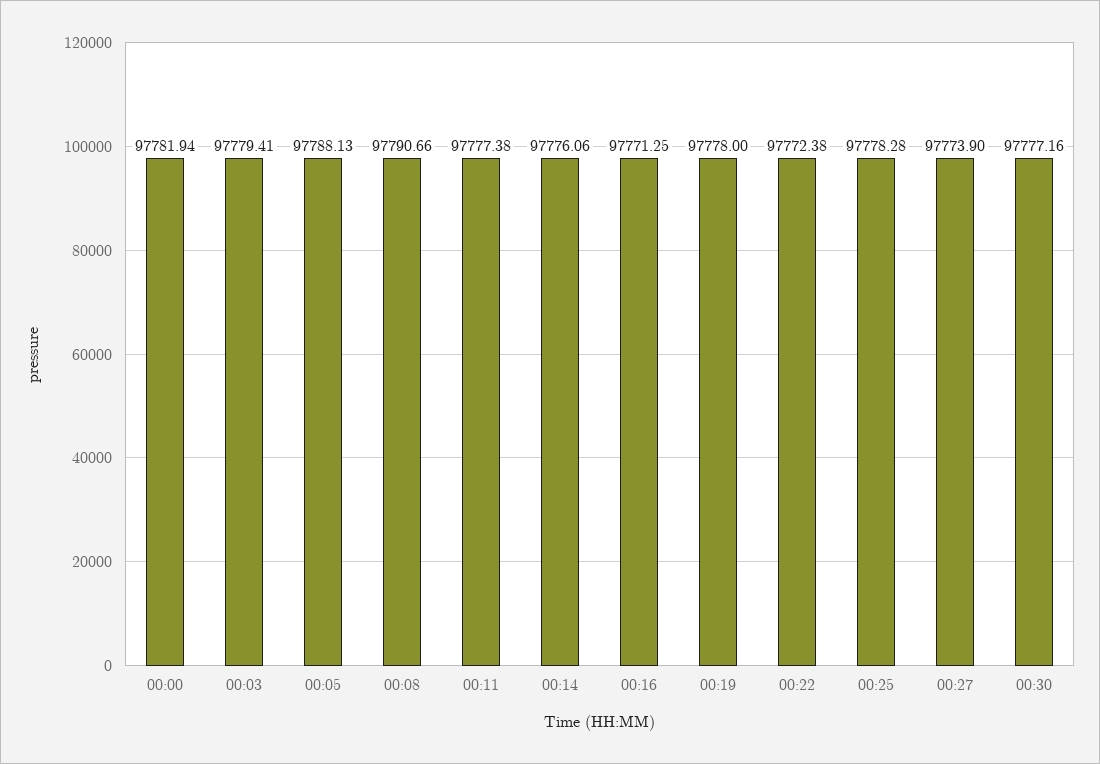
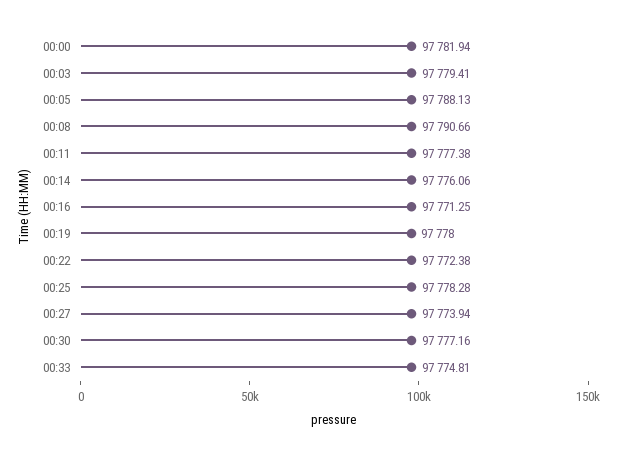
00:27: 97773.9 -> 97773.94
00:33: none -> 97774.81

